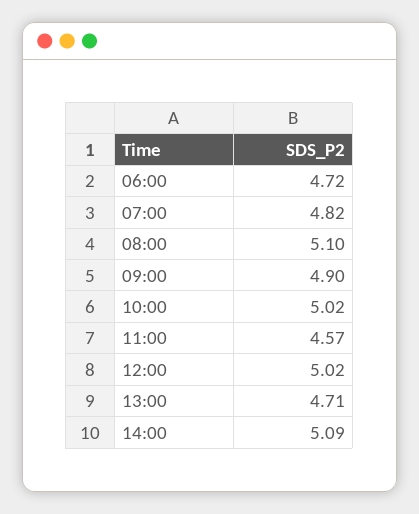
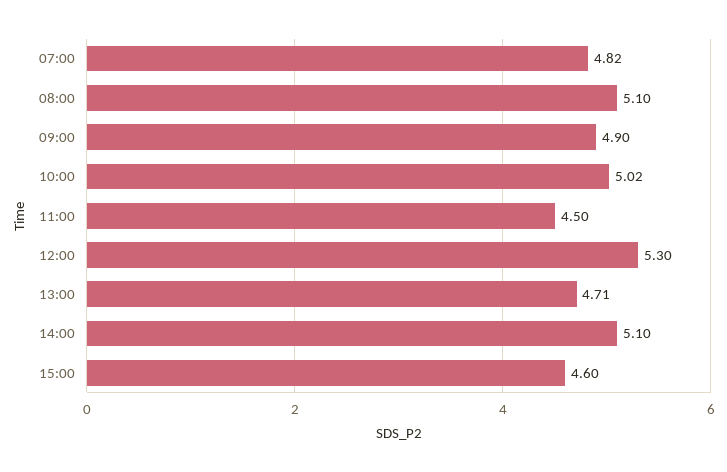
06:00: 4.72 -> none
11:00: 4.57 -> 4.5
12:00: 5.02 -> 5.3
14:00: 5.09 -> 5.1
15:00: none -> 4.6

